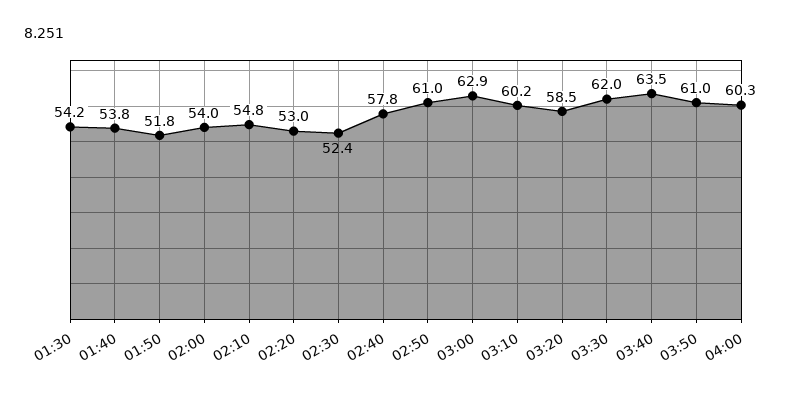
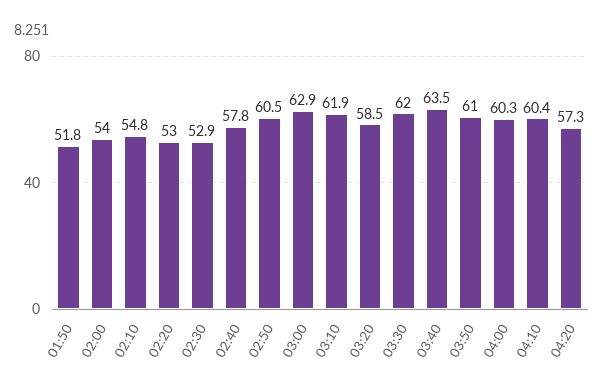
01:30: 54.2 -> none
01:40: 53.8 -> none
02:30: 52.4 -> 52.9
02:50: 61 -> 60.5
03:10: 60.2 -> 61.9
04:10: none -> 60.4
04:20: none -> 57.3

